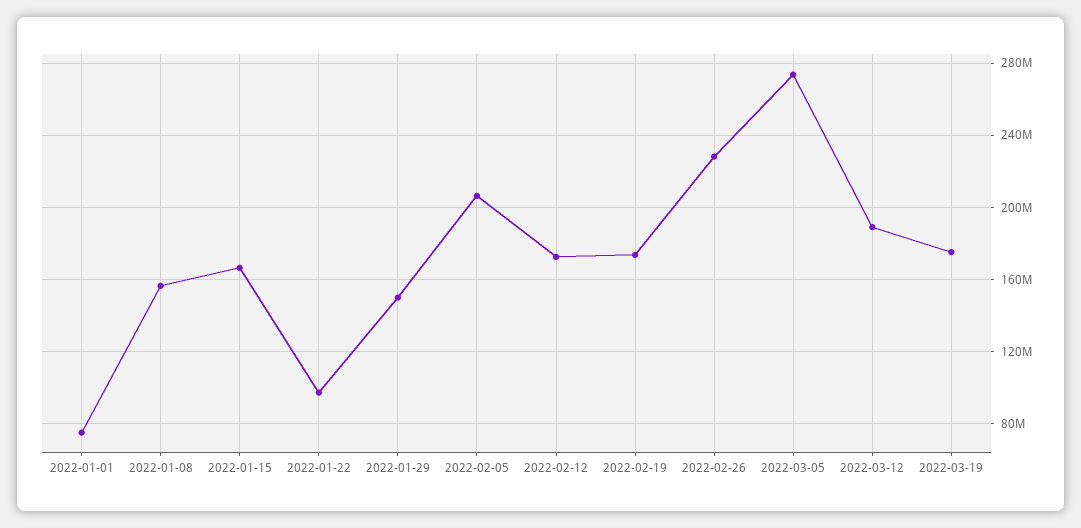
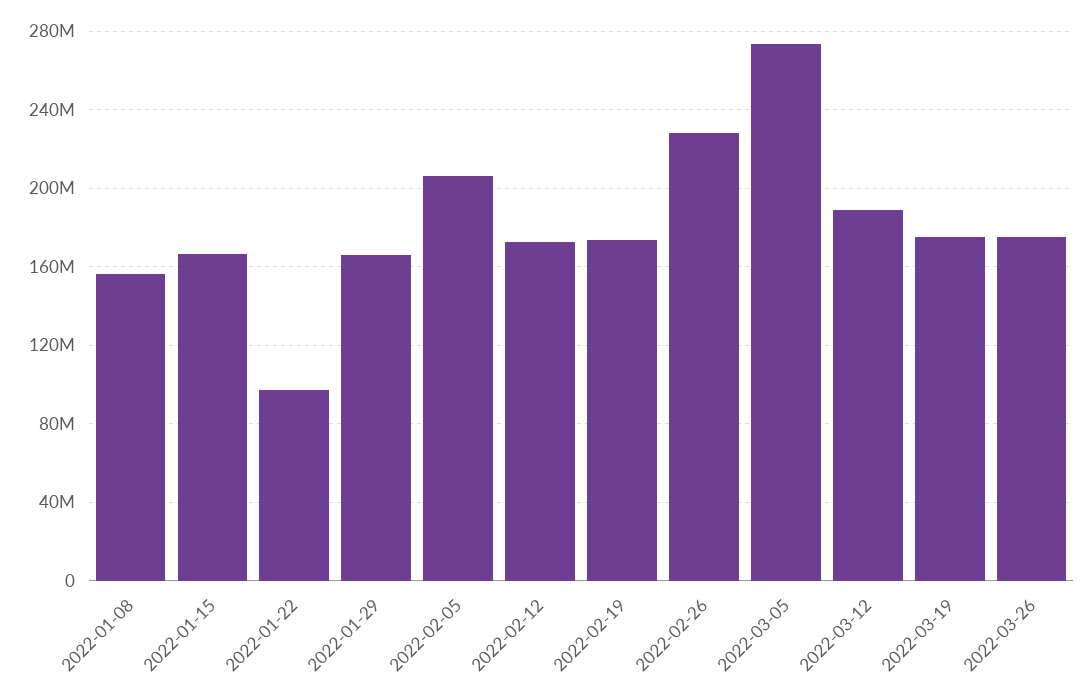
2022-01-01: 75000000 -> none
2022-01-29: 150000000 -> 165000000
2022-03-26: none -> 175000000

